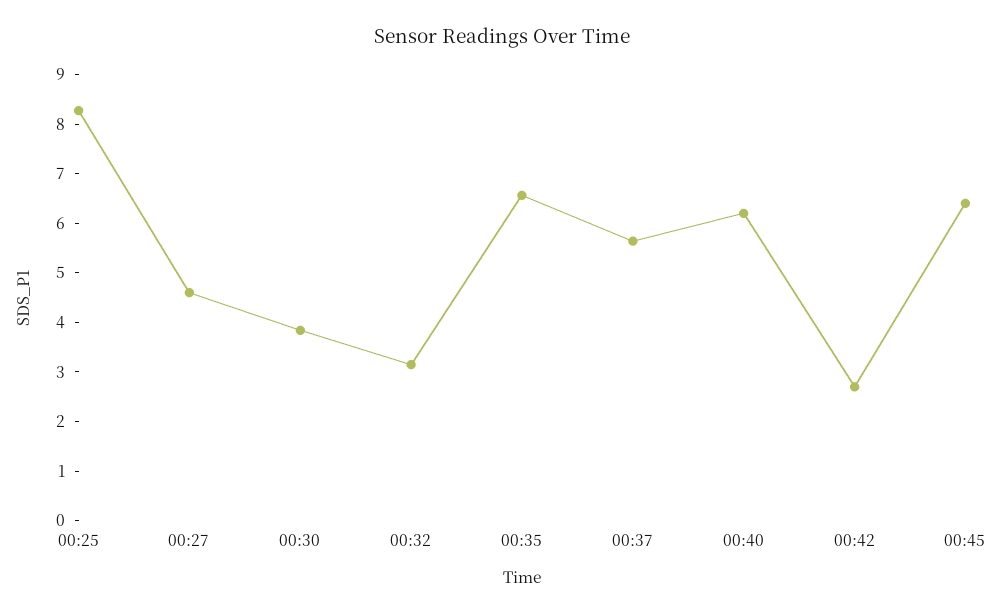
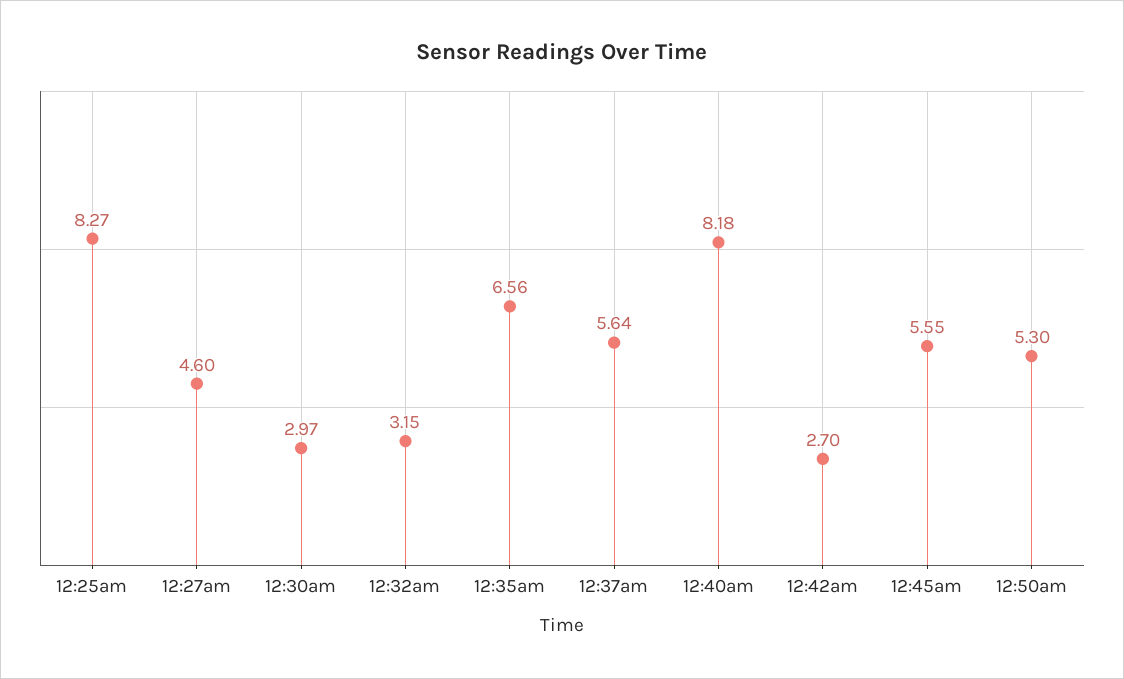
00:30: 3.8 -> 2.97
00:40: 6.2 -> 8.18
00:45: 6.4 -> 5.55
12:50am: none -> 5.3

